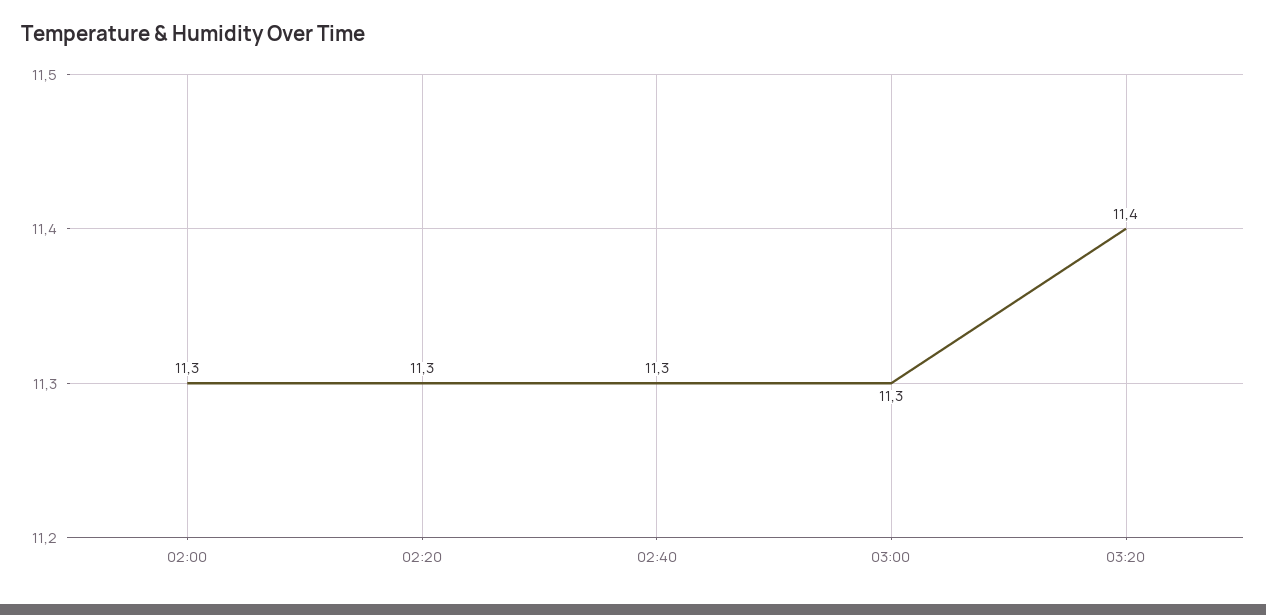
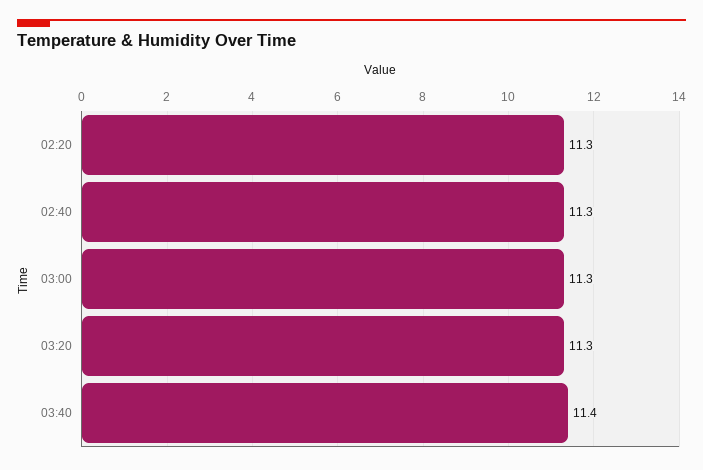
02:00: 11.3 -> none
03:20: 11.4 -> 11.3
03:40: none -> 11.4

